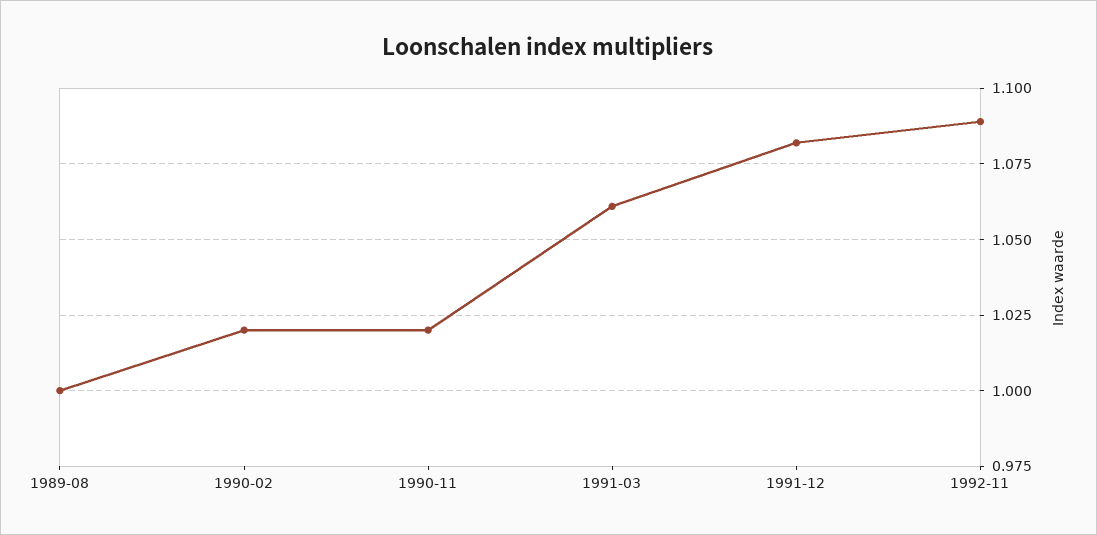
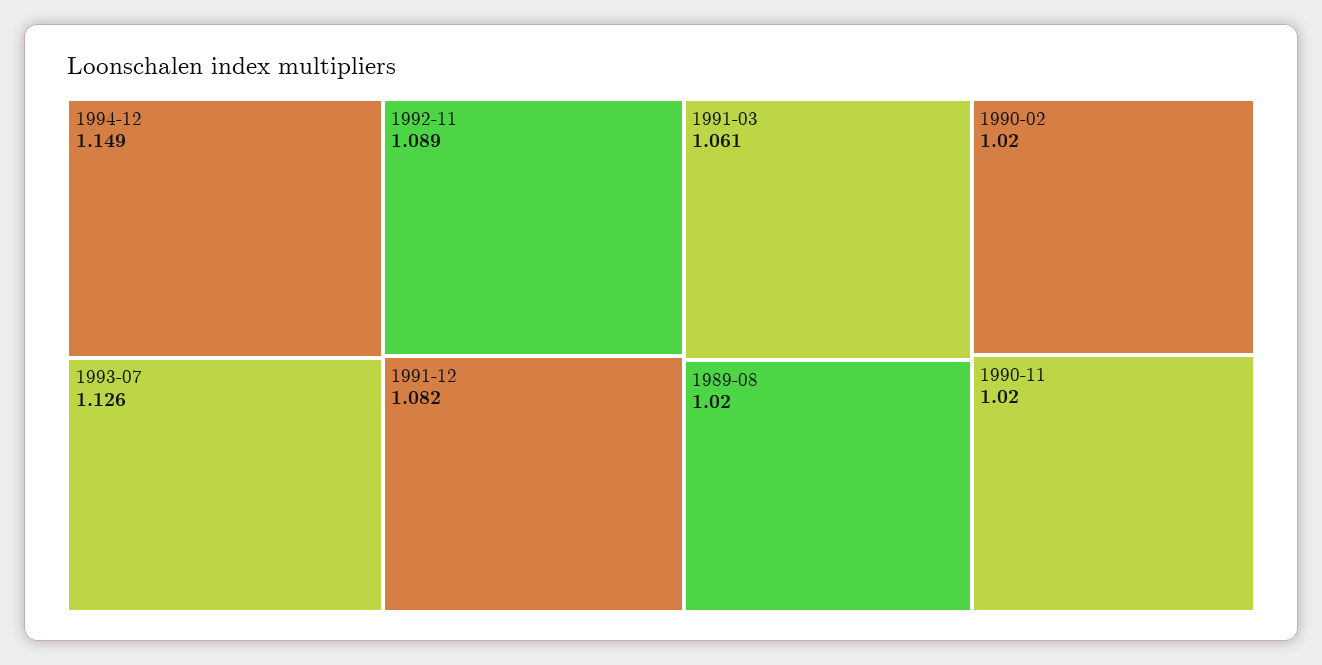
1989-08: 1 -> 1.02
1994-12: none -> 1.149
1993-07: none -> 1.126

